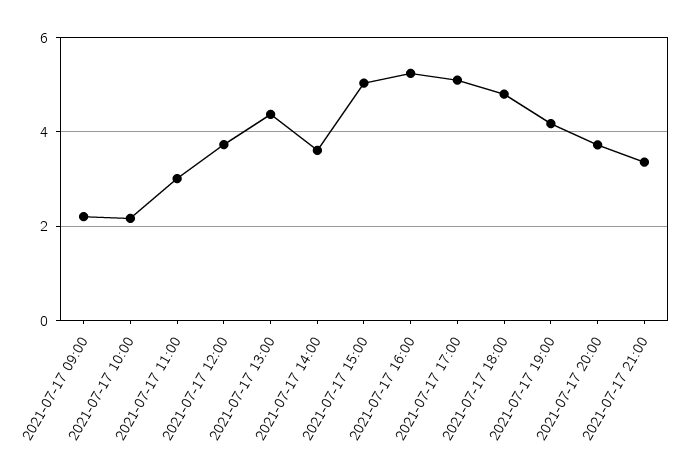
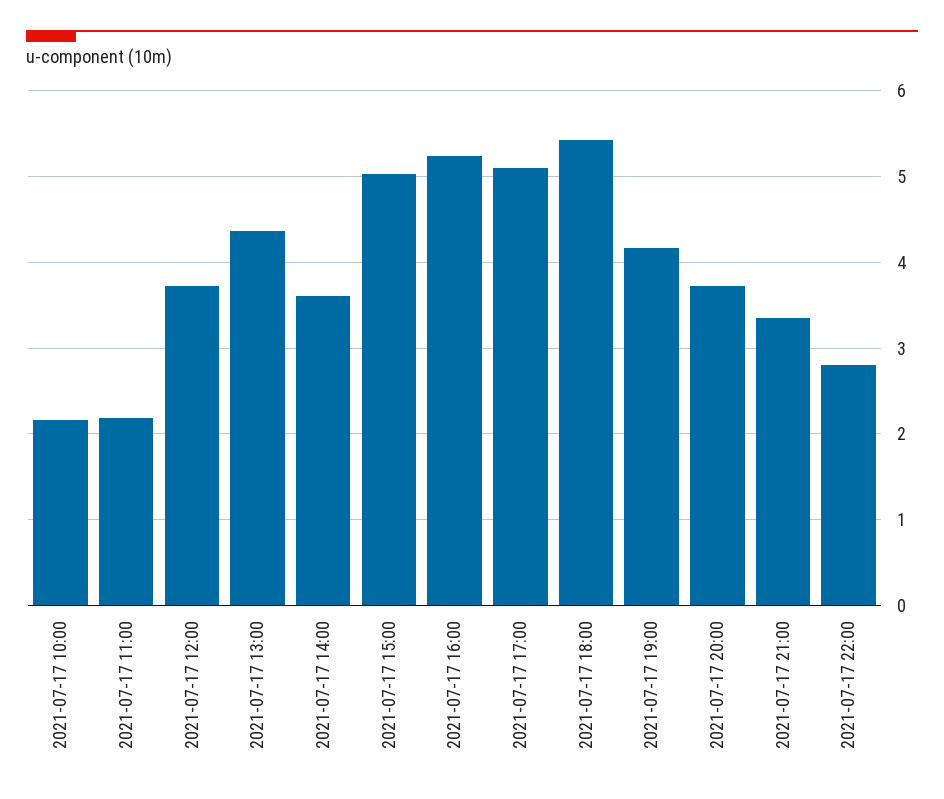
2021-07-17 09:00: 2.2 -> none
2021-07-17 11:00: 3 -> 2.2
2021-07-17 18:00: 4.8 -> 5.4
2021-07-17 22:00: none -> 2.8

